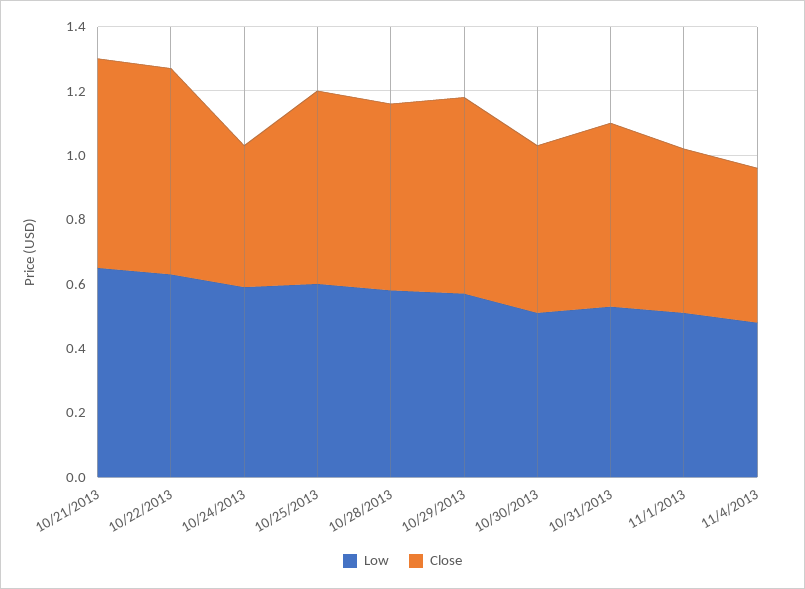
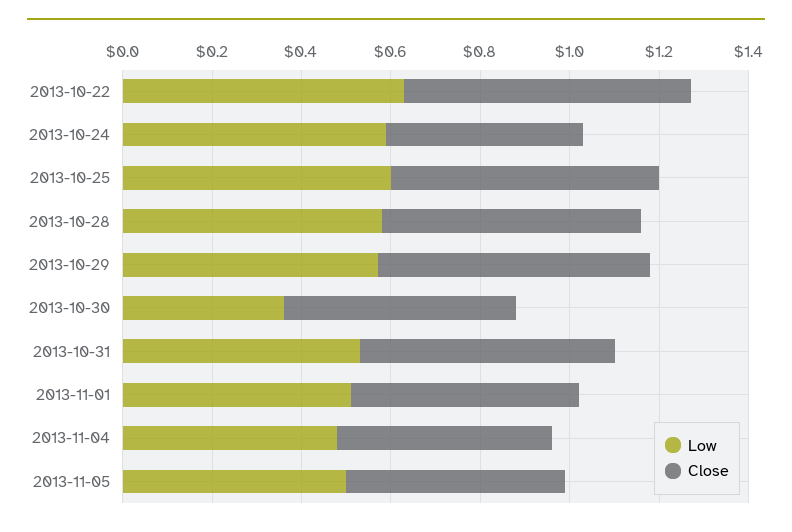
Low, 10/21/2013: 0.65 -> none
Close, 10/21/2013: 0.65 -> none
Low, 10/30/2013: 0.5 -> 0.35
Low, 2013-11-05: none -> 0.5
Close, 2013-11-05: none -> 0.5

